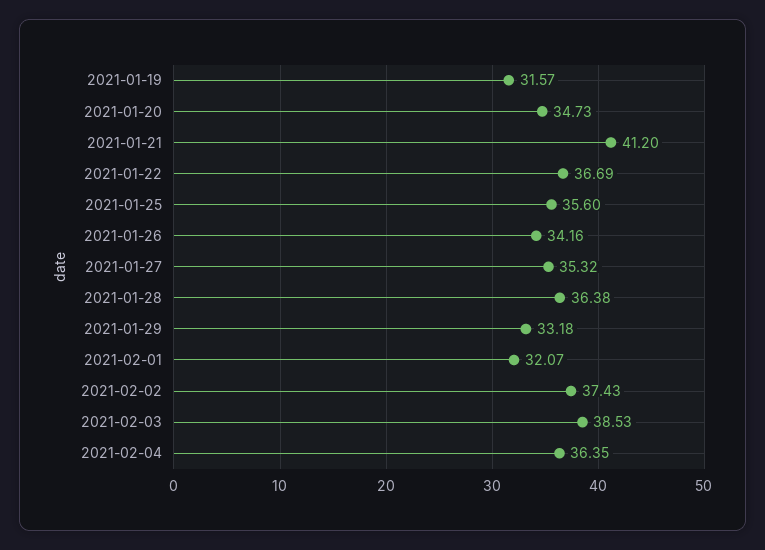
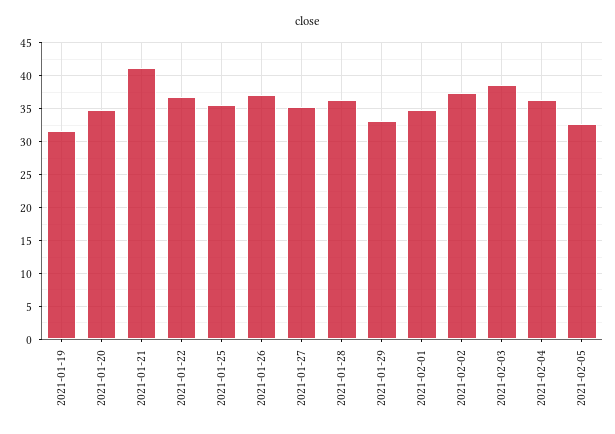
2021-01-26: 34.16 -> 37
2021-02-01: 32.07 -> 35
2021-02-05: none -> 33

